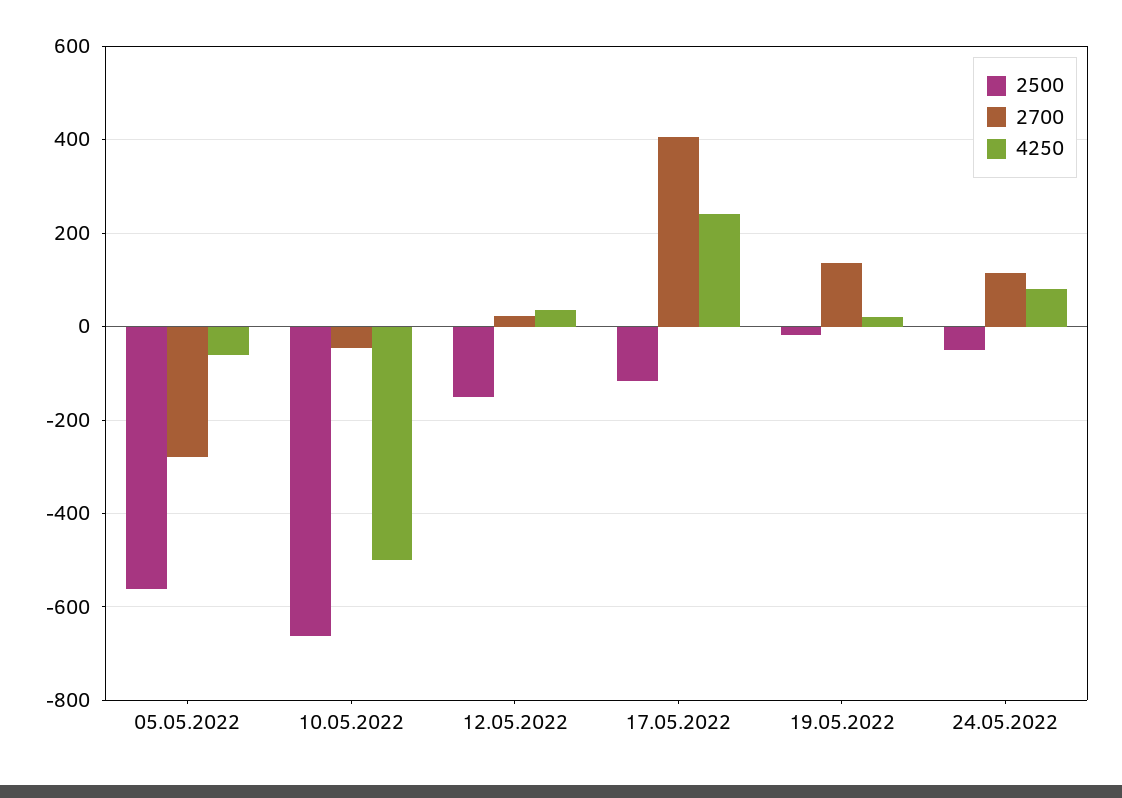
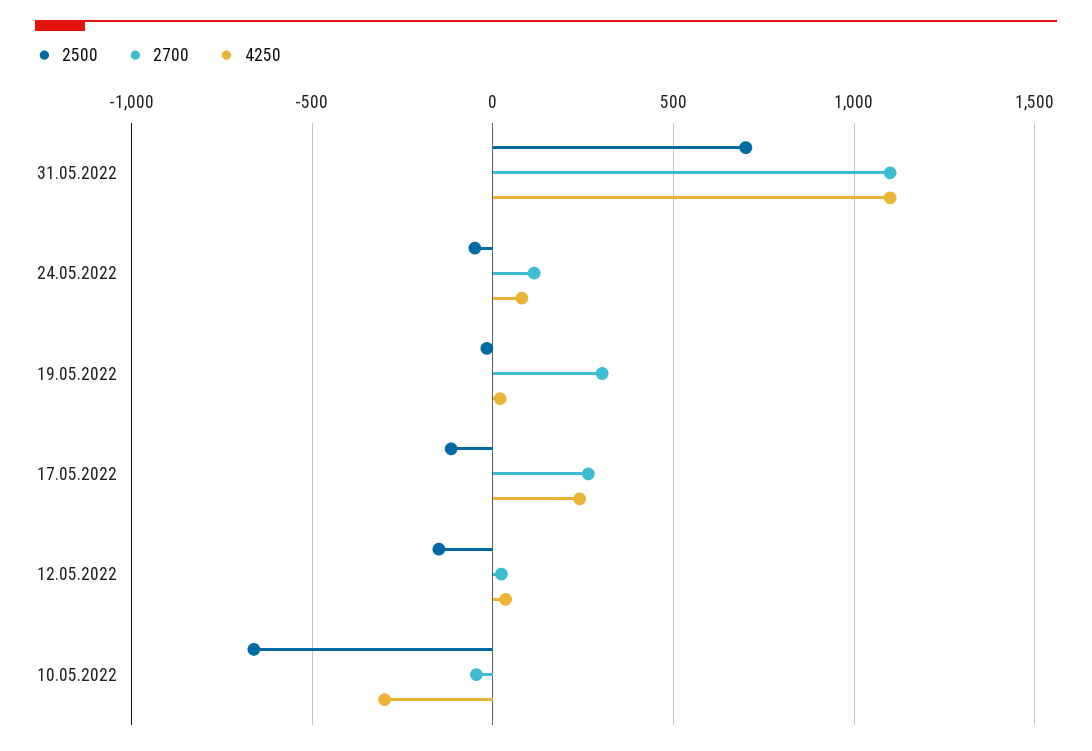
2500, 05.05.2022: -560 -> none
2700, 05.05.2022: -280 -> none
4250, 05.05.2022: -60 -> none
4250, 10.05.2022: -500 -> -300
2700, 17.05.2022: 400 -> 250
2700, 19.05.2022: 140 -> 300
2500, 31.05.2022: none -> 700
2700, 31.05.2022: none -> 1100
4250, 31.05.2022: none -> 1100

